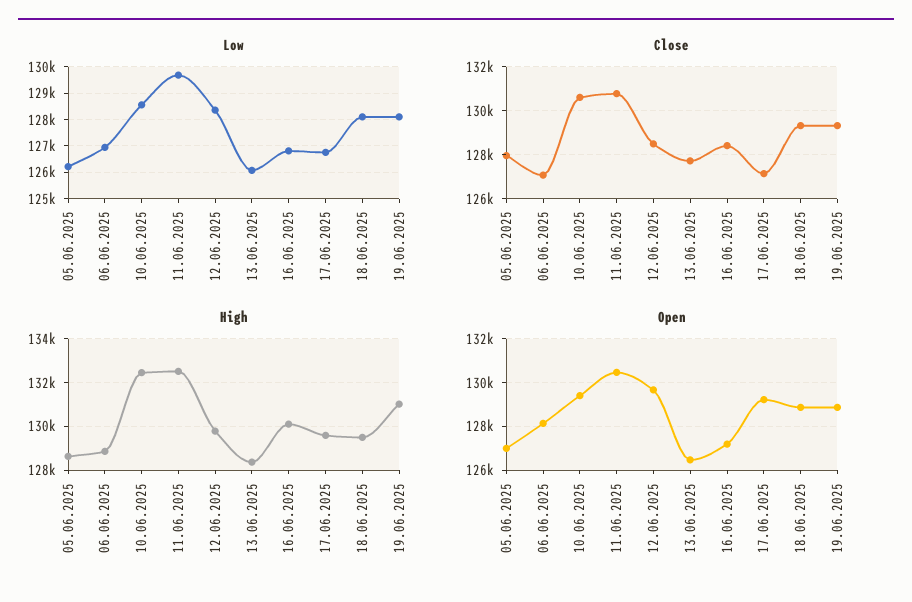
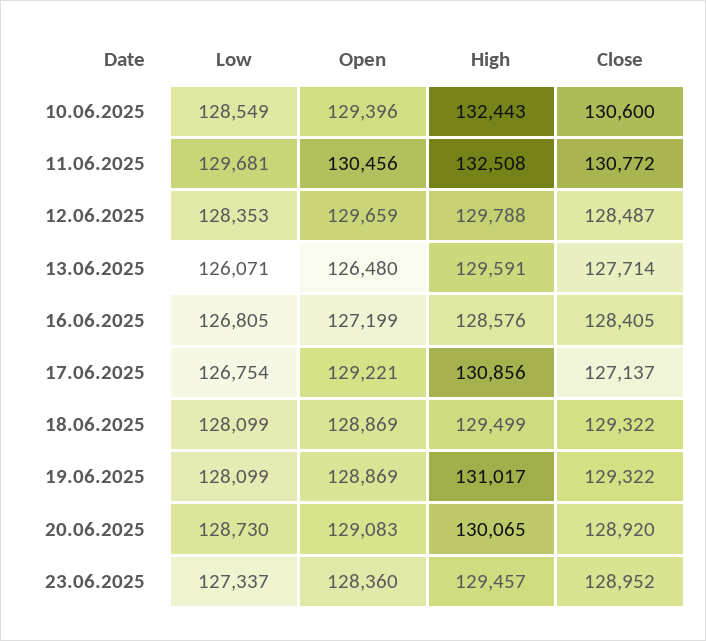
Low, 05.06.2025: 126250 -> none
Low, 06.06.2025: 127000 -> none
Close, 05.06.2025: 128000 -> none
Close, 06.06.2025: 127000 -> none
High, 05.06.2025: 128500 -> none
High, 06.06.2025: 129000 -> none
High, 13.06.2025: 128500 -> 129591
High, 16.06.2025: 130000 -> 128576
High, 17.06.2025: 129500 -> 130856
Open, 05.06.2025: 127000 -> none
Open, 06.06.2025: 128000 -> none
Low, 20.06.2025: none -> 128730
Open, 20.06.2025: none -> 129083
High, 20.06.2025: none -> 130065
Close, 20.06.2025: none -> 128920
Low, 23.06.2025: none -> 127337
Open, 23.06.2025: none -> 128360
High, 23.06.2025: none -> 129457
Close, 23.06.2025: none -> 128952

